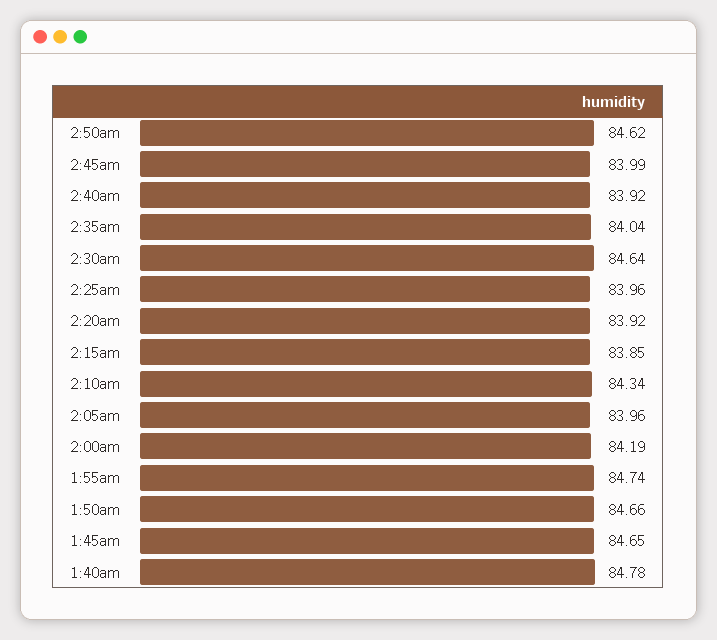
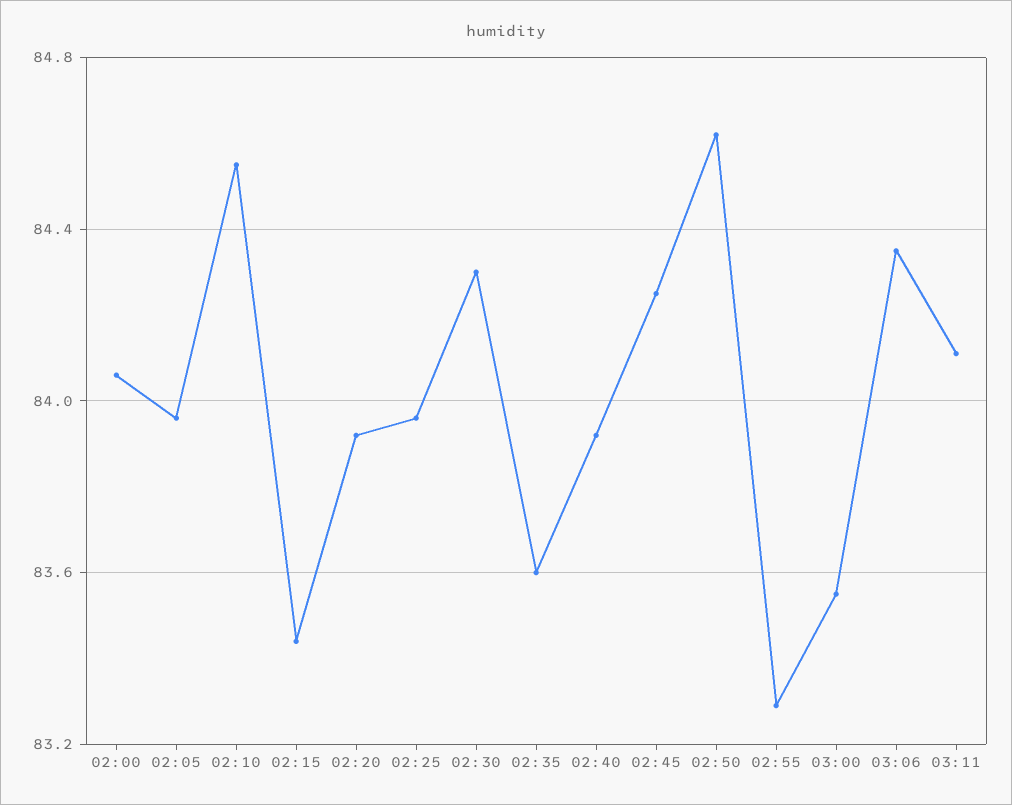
2:45am: 83.99 -> 84.25
2:35am: 84.04 -> 83.6
2:30am: 84.64 -> 84.3
2:15am: 83.85 -> 83.45
2:10am: 84.34 -> 84.55
2:00am: 84.19 -> 84.05
1:55am: 84.74 -> none
1:50am: 84.66 -> none
1:45am: 84.65 -> none
1:40am: 84.78 -> none
02:55: none -> 83.3
03:00: none -> 83.55
03:06: none -> 84.35
03:11: none -> 84.1

